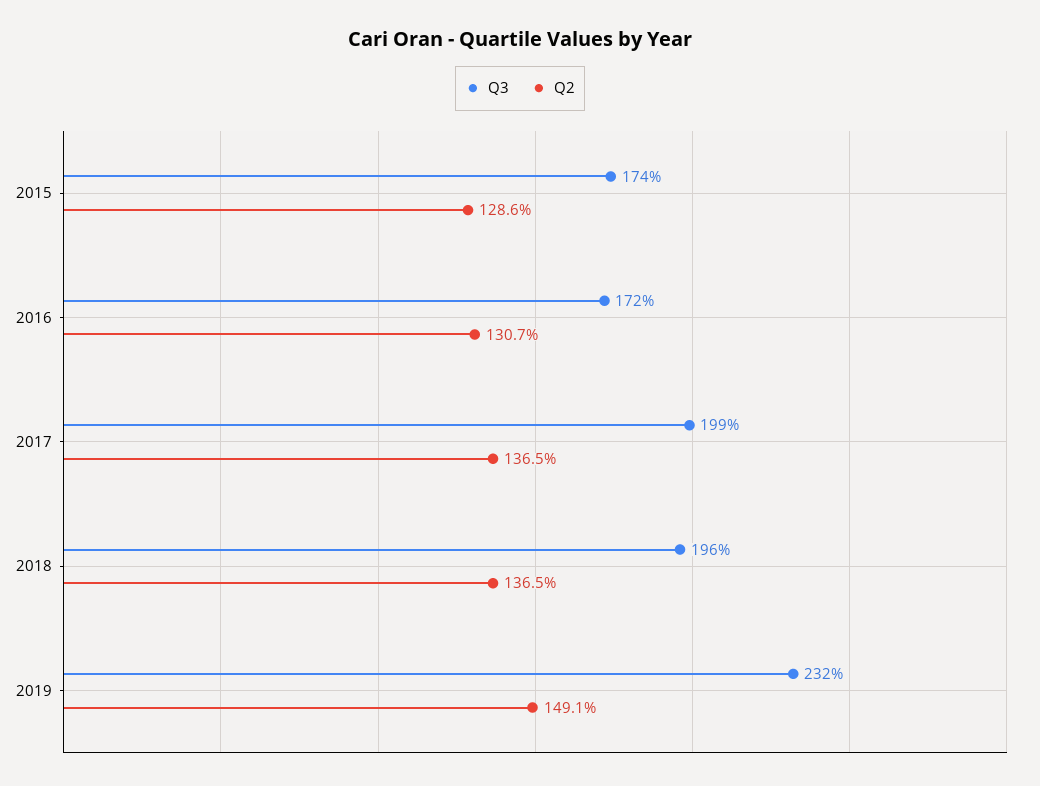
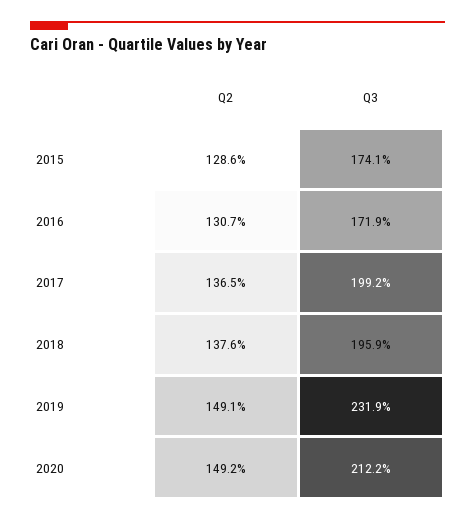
Q2, 2018: 136.5 -> 137.6
Q2, 2020: none -> 149.2
Q3, 2020: none -> 212.2

